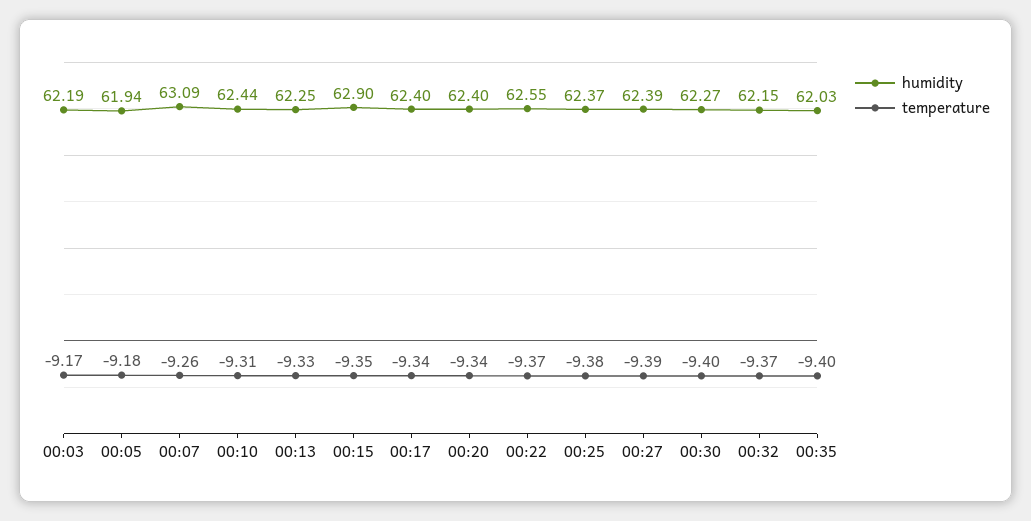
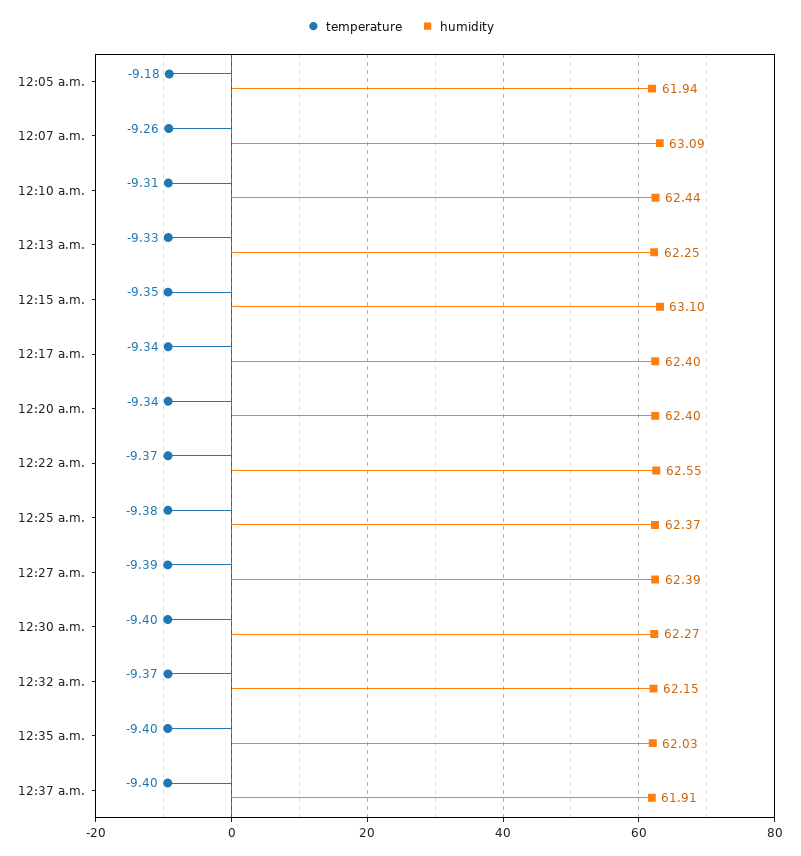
humidity, 00:03: 62.19 -> none
temperature, 00:03: -9.17 -> none
humidity, 00:15: 62.9 -> 63.1
temperature, 12:37 a.m.: none -> -9.4
humidity, 12:37 a.m.: none -> 61.91

